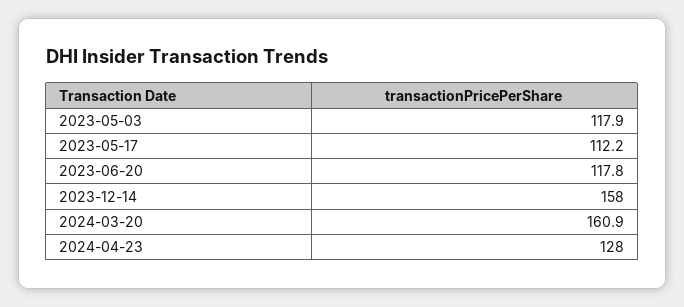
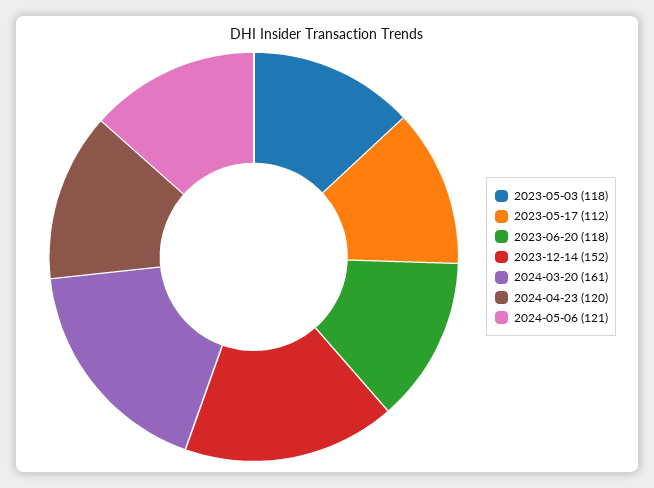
2023-12-14: 158 -> 152
2024-04-23: 128 -> 120
2024-05-06: none -> 121

